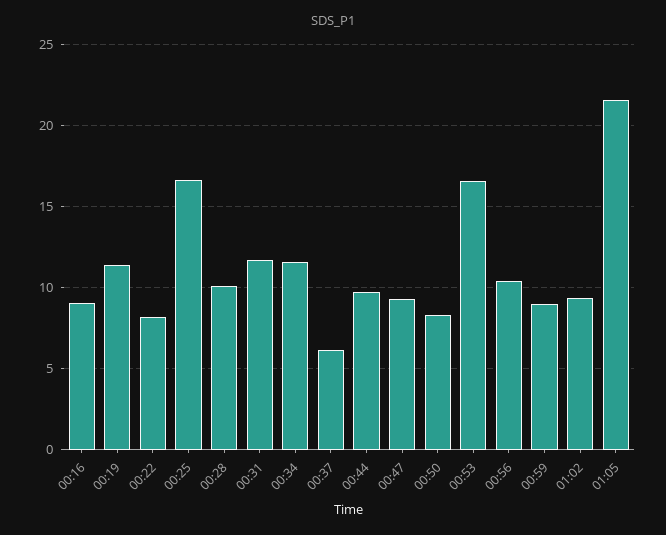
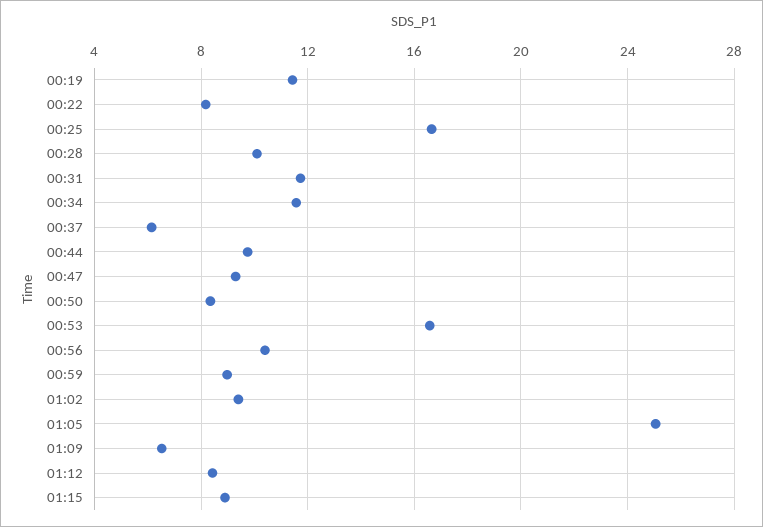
00:16: 9 -> none
01:05: 21.5 -> 25
01:09: none -> 6.5
01:12: none -> 8.5
01:15: none -> 9

